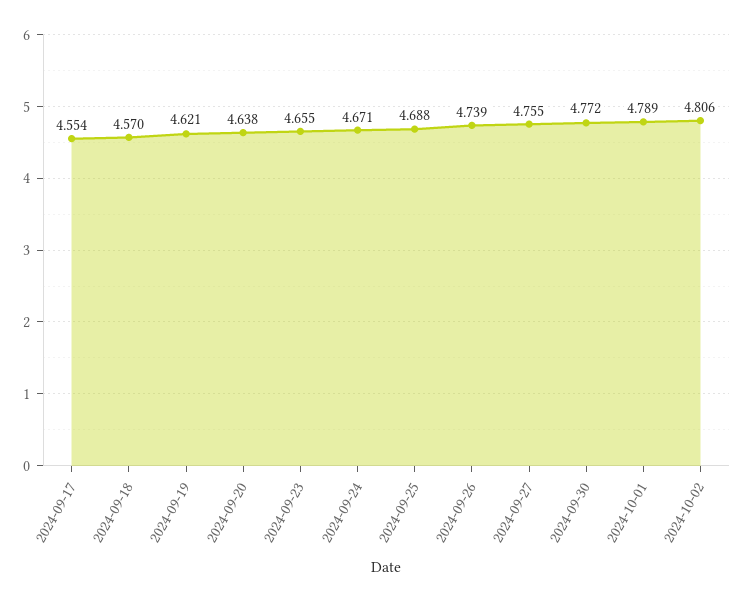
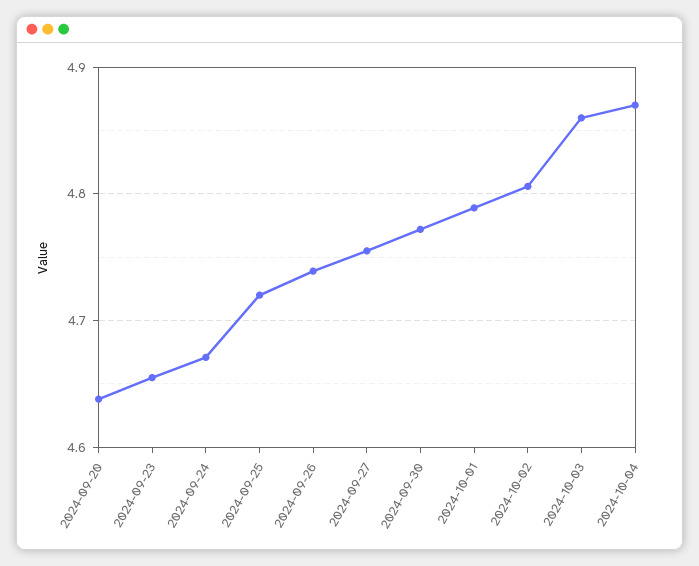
2024-09-17: 4.554 -> none
2024-09-18: 4.57 -> none
2024-09-19: 4.621 -> none
2024-09-25: 4.688 -> 4.72
2024-10-03: none -> 4.86
2024-10-04: none -> 4.87

